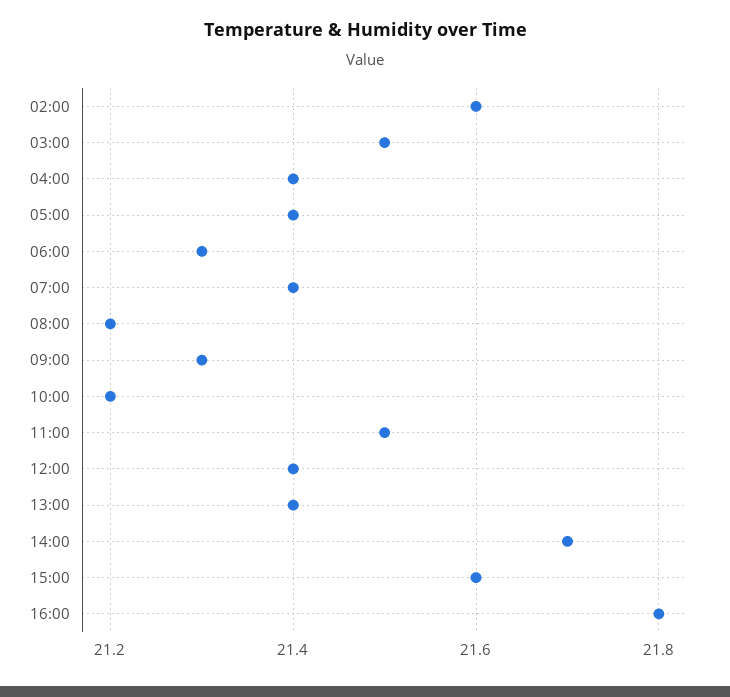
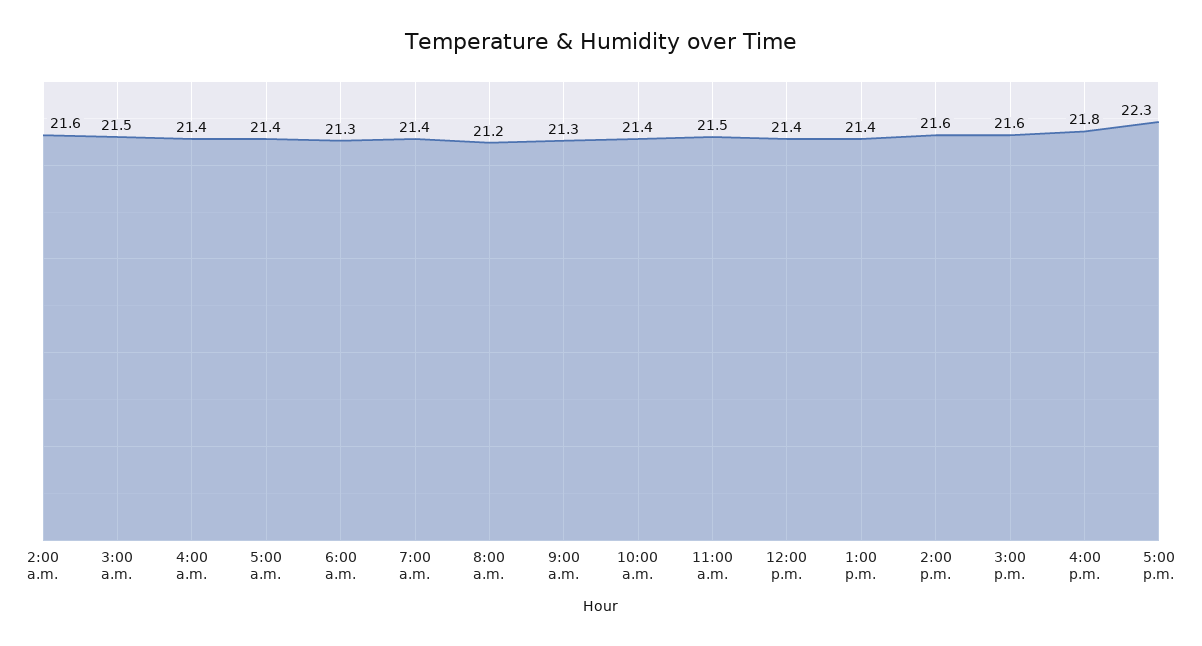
10:00: 21.2 -> 21.4
14:00: 21.7 -> 21.6
5:00 p.m.: none -> 22.3

